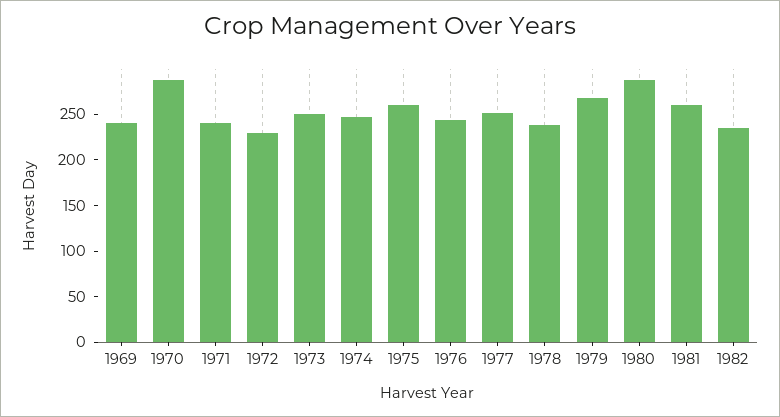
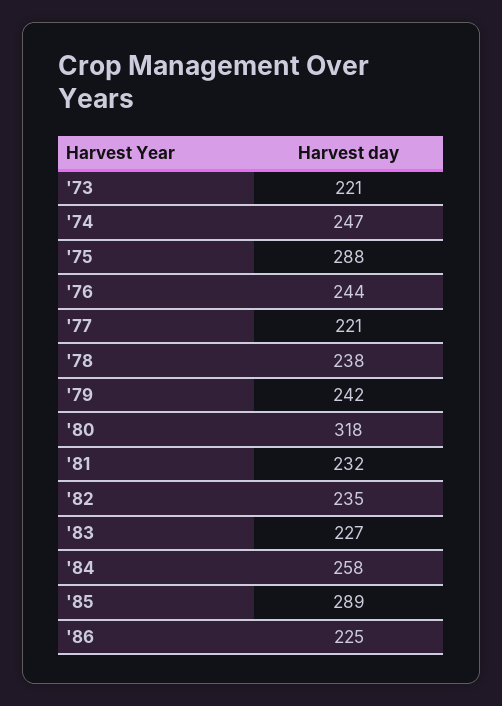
1969: 240 -> none
1970: 290 -> none
1971: 240 -> none
1972: 230 -> none
1973: 250 -> 221
1975: 260 -> 288
1977: 250 -> 221
1979: 270 -> 242
1980: 290 -> 318
1981: 260 -> 232
'83: none -> 227
'84: none -> 258
'85: none -> 289
'86: none -> 225

